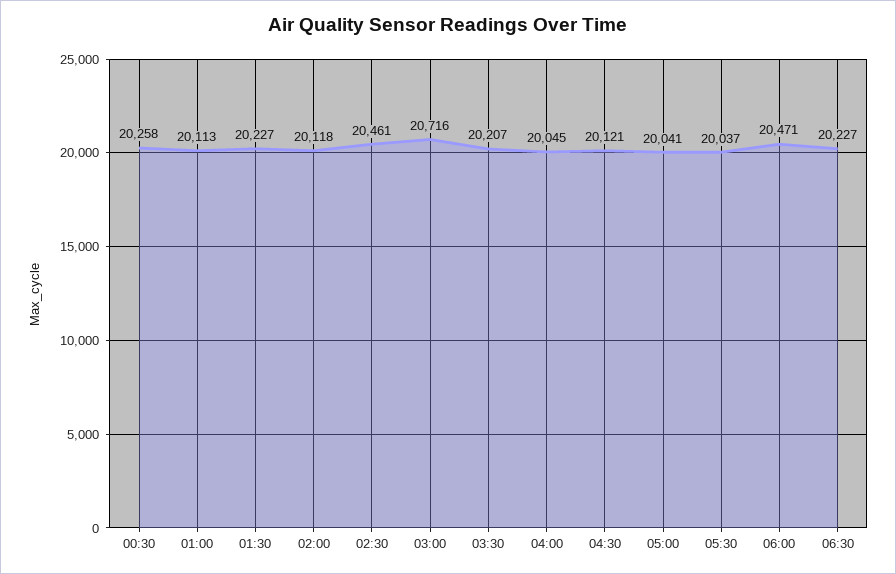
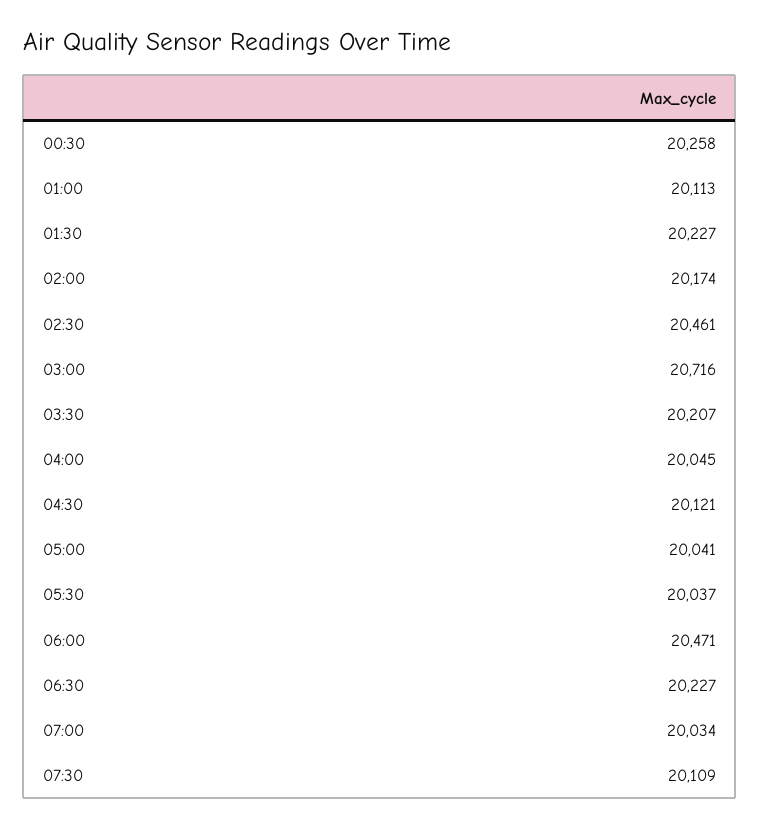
02:00: 20118 -> 20174
07:00: none -> 20034
07:30: none -> 20109

